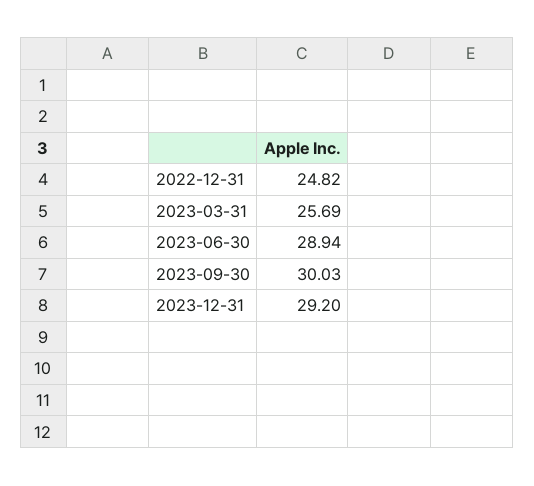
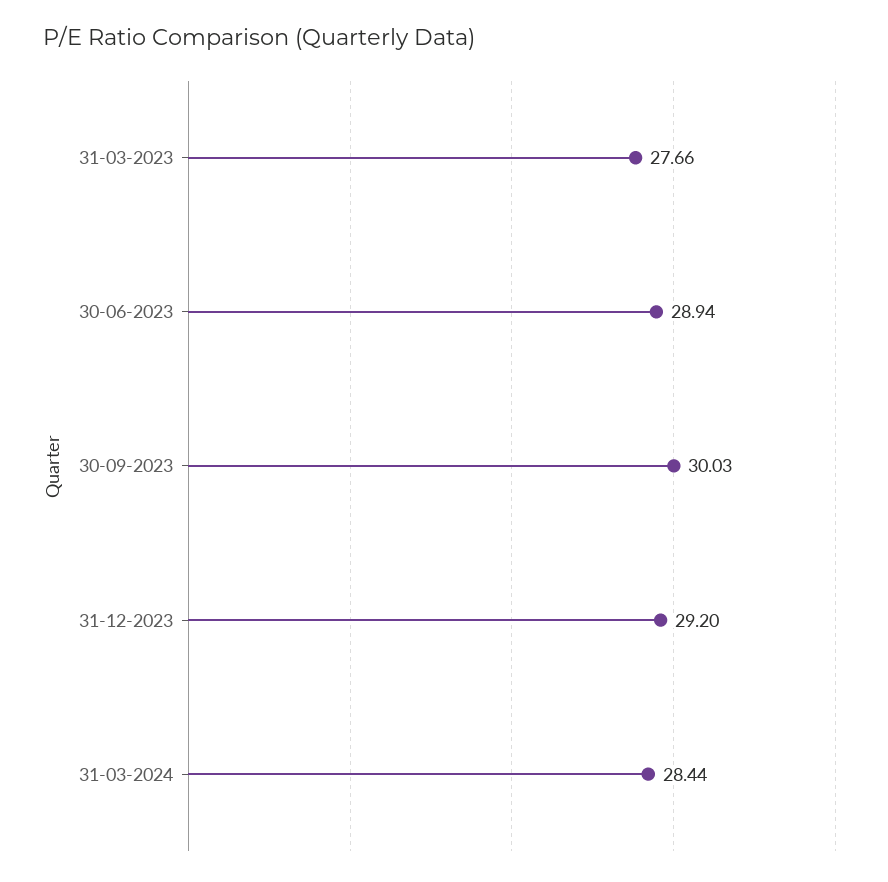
2022-12-31: 24.82 -> none
2023-03-31: 25.69 -> 27.66
31-03-2024: none -> 28.44

